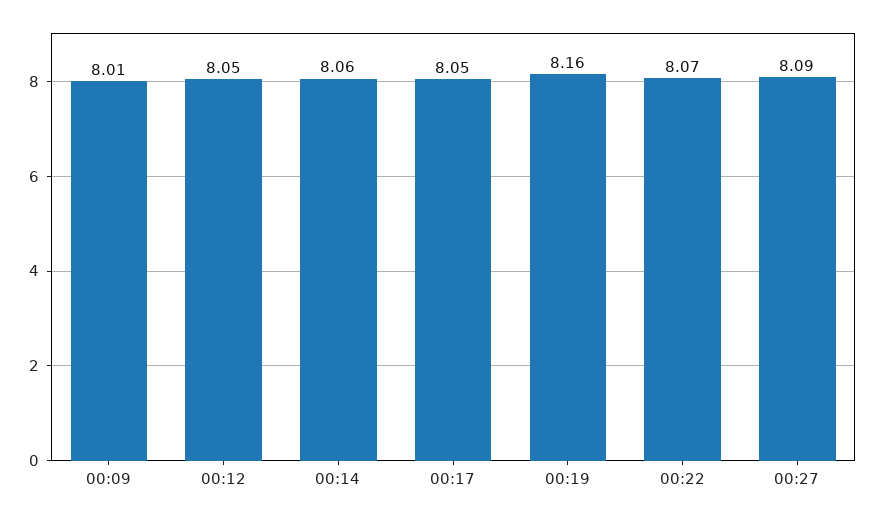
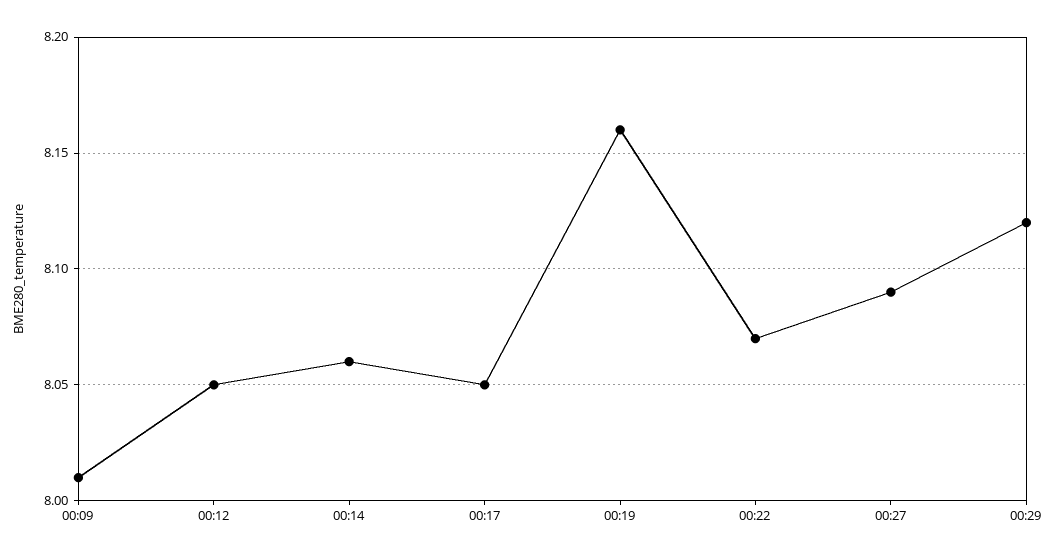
00:29: none -> 8.12

